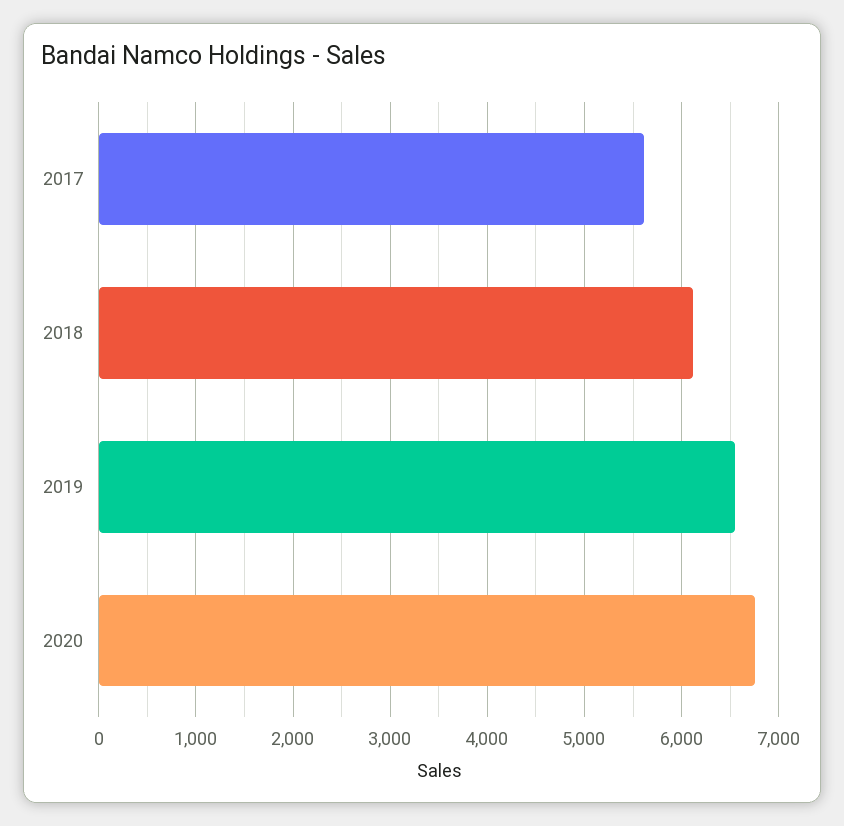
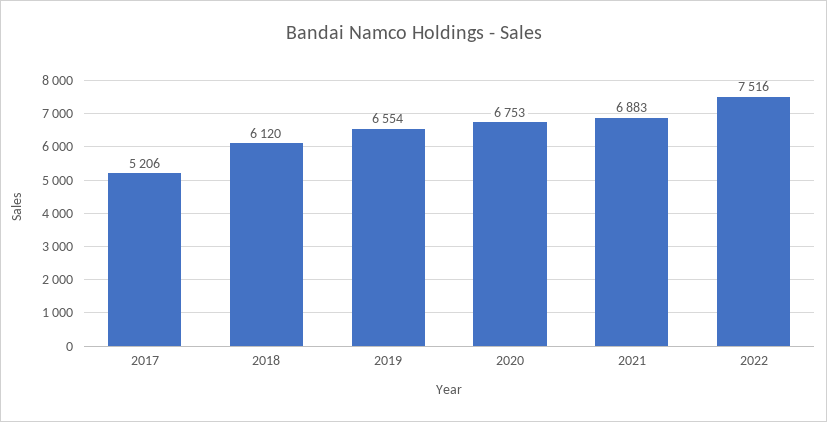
2017: 5600 -> 5206
2021: none -> 6883
2022: none -> 7516

